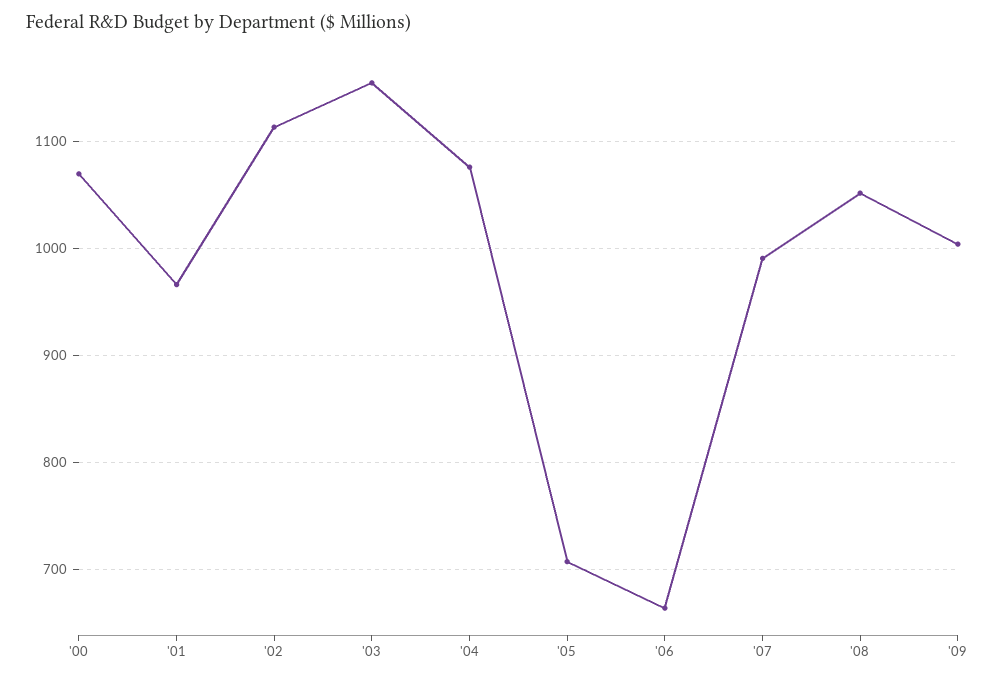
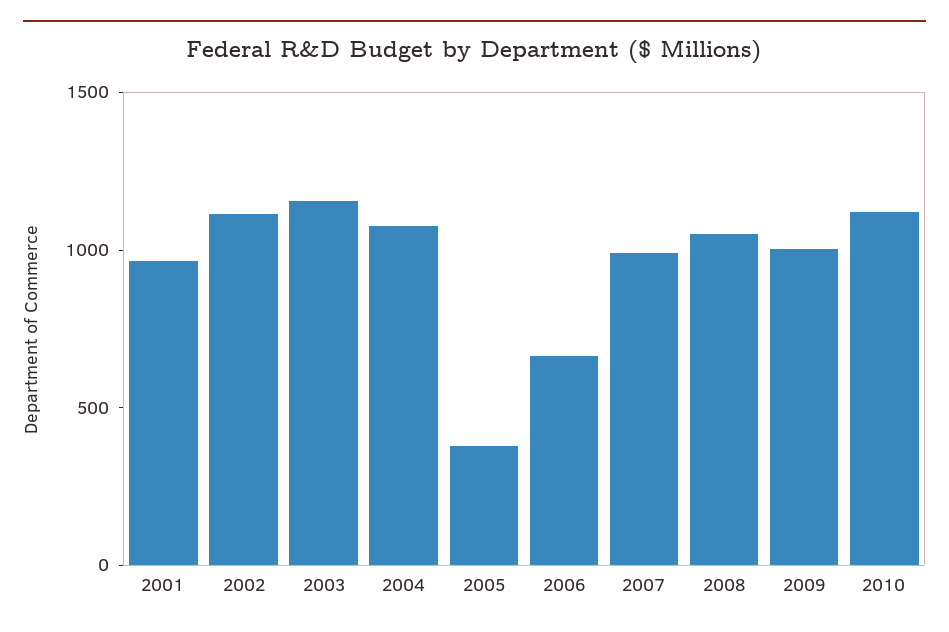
'00: 1070 -> none
'05: 710 -> 400
2010: none -> 1100

